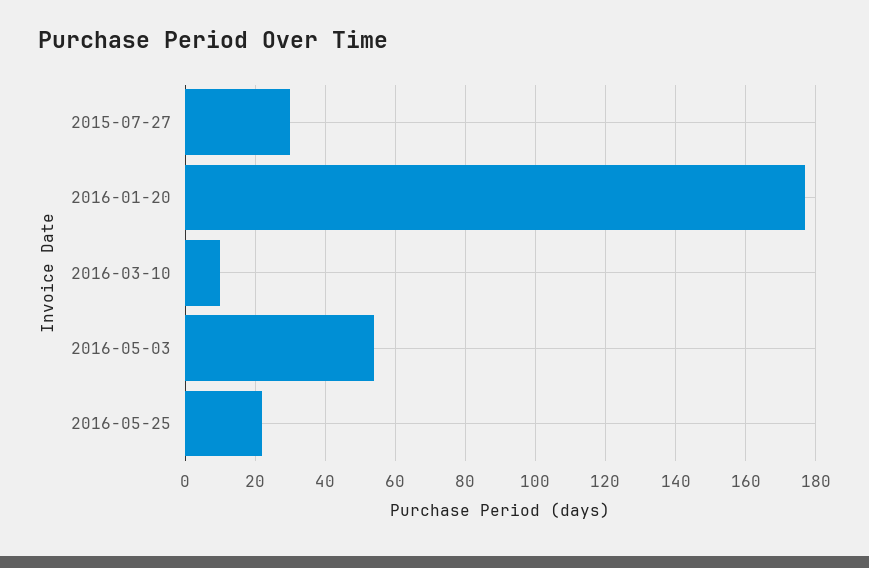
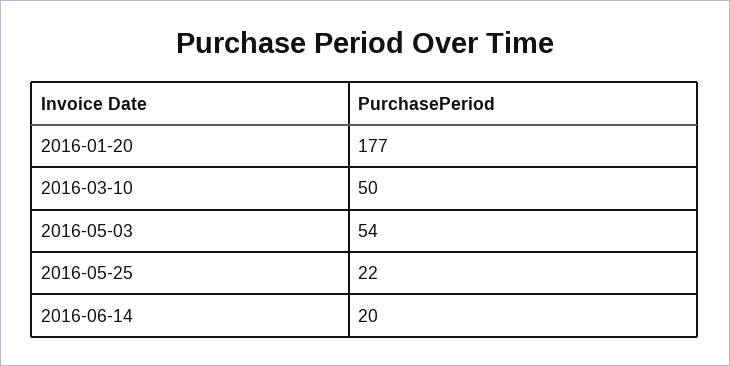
2015-07-27: 30 -> none
2016-03-10: 10 -> 50
2016-06-14: none -> 20

